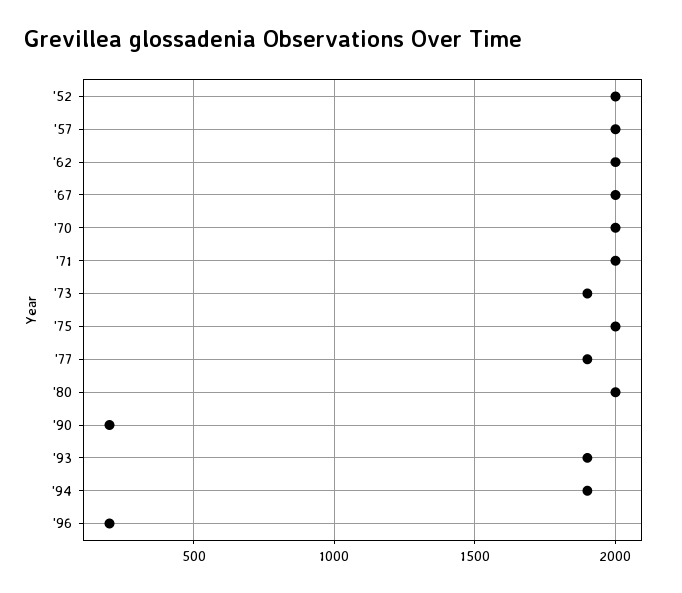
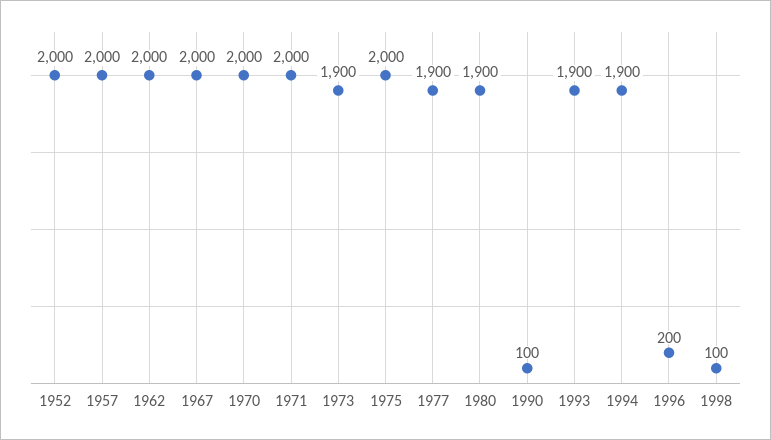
'80: 2000 -> 1900
'90: 200 -> 100
1998: none -> 100

